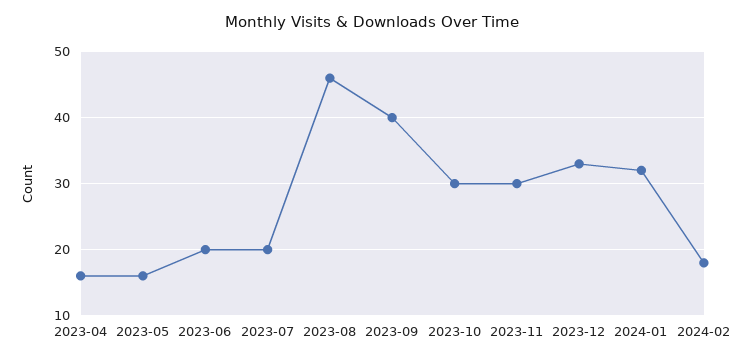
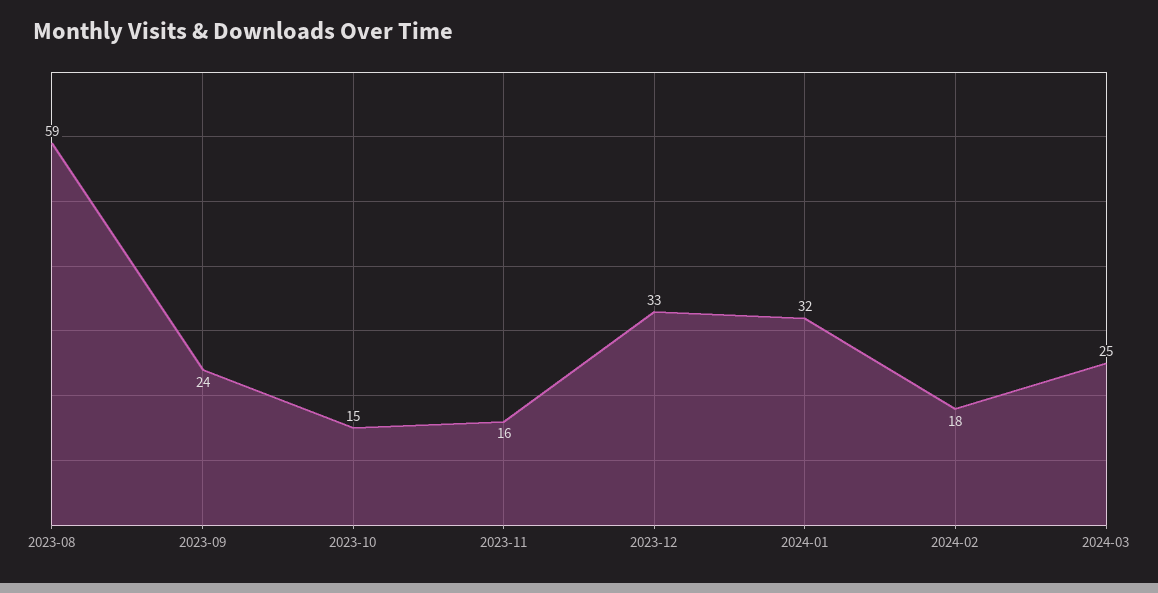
2023-04: 16 -> none
2023-05: 16 -> none
2023-06: 20 -> none
2023-07: 20 -> none
2023-08: 46 -> 59
2023-09: 40 -> 24
2023-10: 30 -> 15
2023-11: 30 -> 16
2024-03: none -> 25

